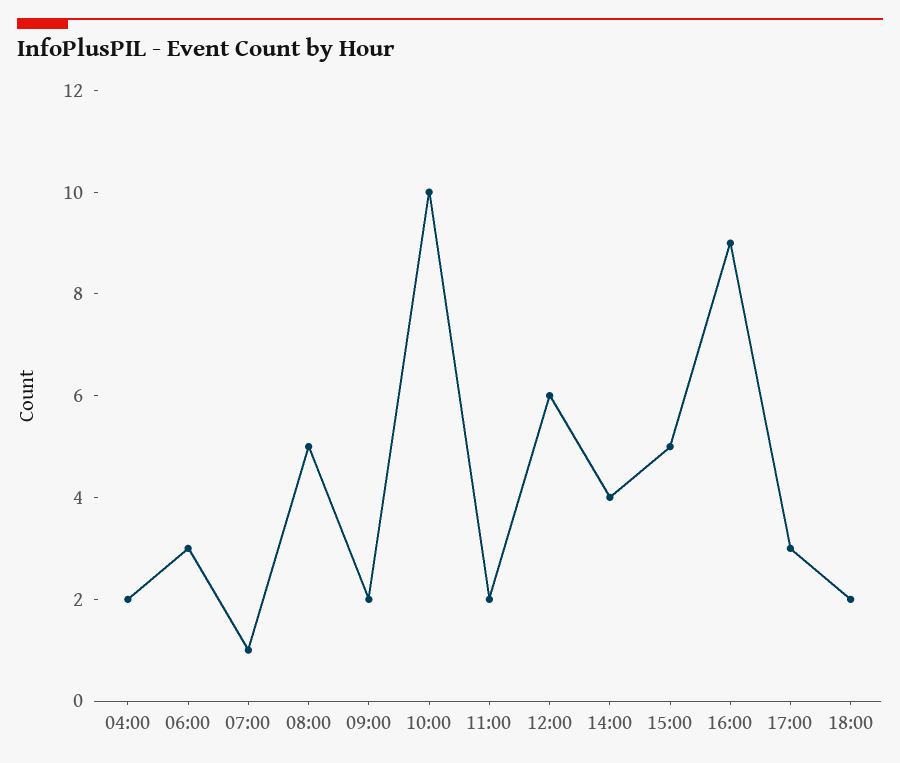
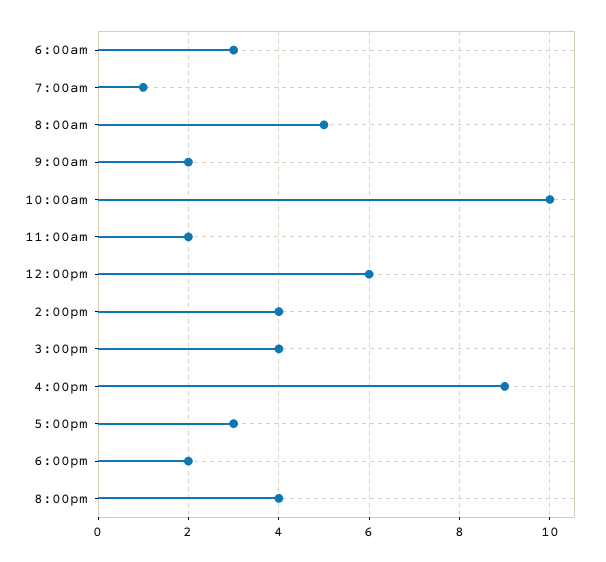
04:00: 2 -> none
15:00: 5 -> 4
8:00pm: none -> 4

